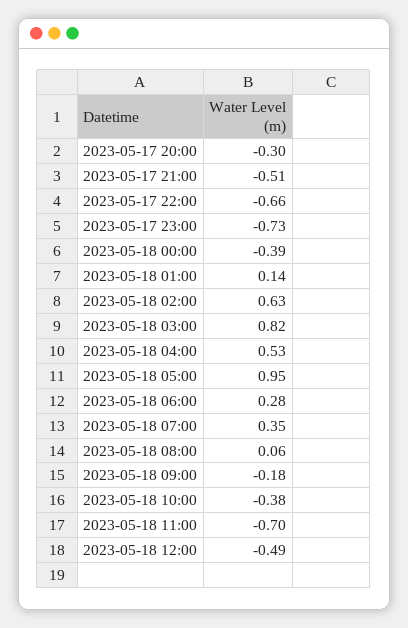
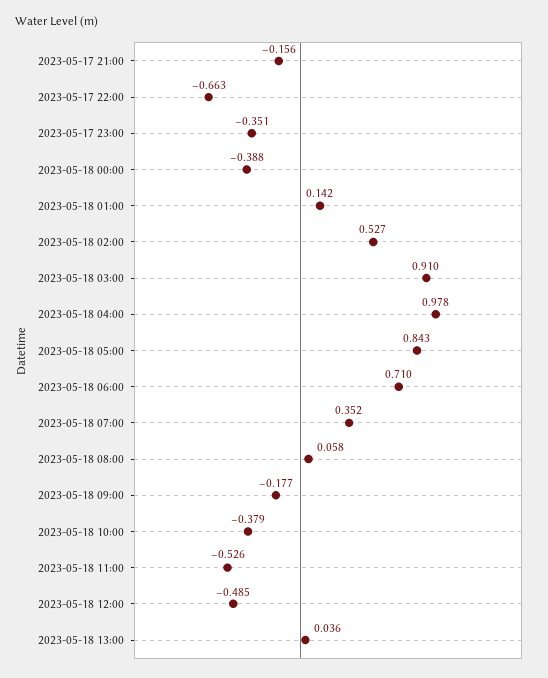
2023-05-17 20:00: -0.3 -> none
2023-05-17 21:00: -0.51 -> -0.156
2023-05-17 23:00: -0.73 -> -0.351
2023-05-18 02:00: 0.63 -> 0.527
2023-05-18 03:00: 0.82 -> 0.91
2023-05-18 04:00: 0.53 -> 0.978
2023-05-18 05:00: 0.95 -> 0.843
2023-05-18 06:00: 0.28 -> 0.71
2023-05-18 11:00: -0.7 -> -0.526
2023-05-18 13:00: none -> 0.036

